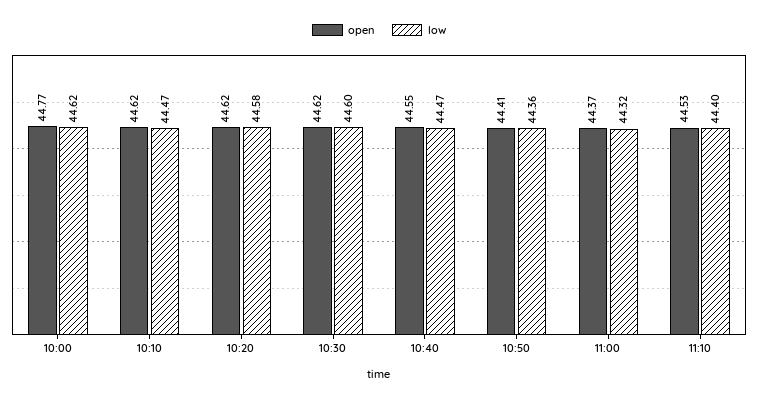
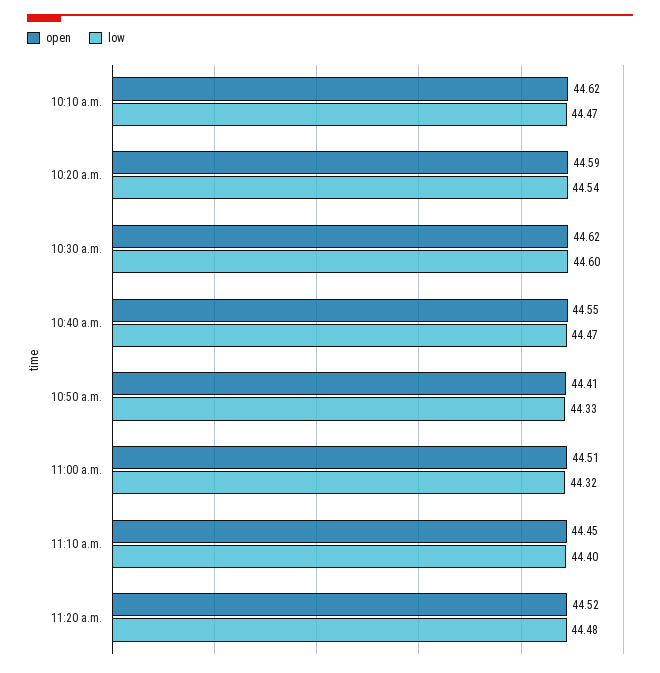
open, 10:00: 44.77 -> none
low, 10:00: 44.62 -> none
open, 10:20: 44.62 -> 44.59
low, 10:20: 44.58 -> 44.54
low, 10:50: 44.36 -> 44.33
open, 11:00: 44.37 -> 44.51
open, 11:10: 44.53 -> 44.45
open, 11:20 a.m.: none -> 44.52
low, 11:20 a.m.: none -> 44.48

